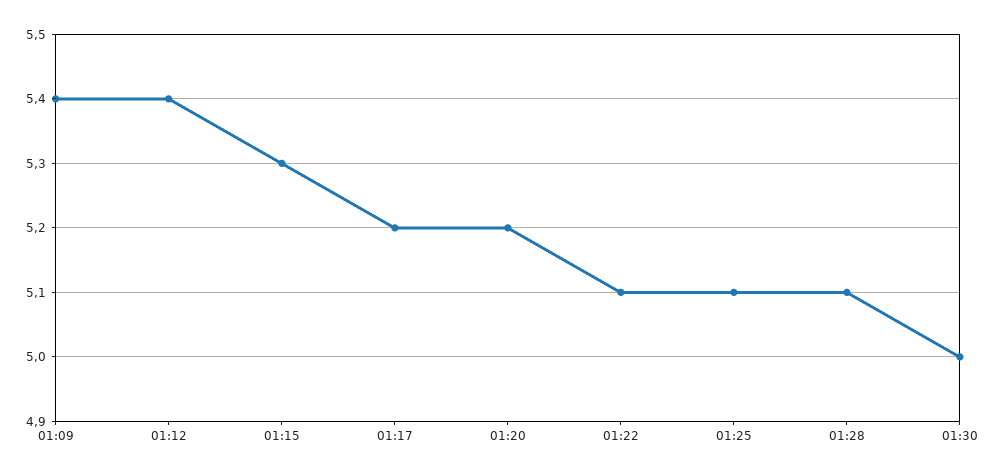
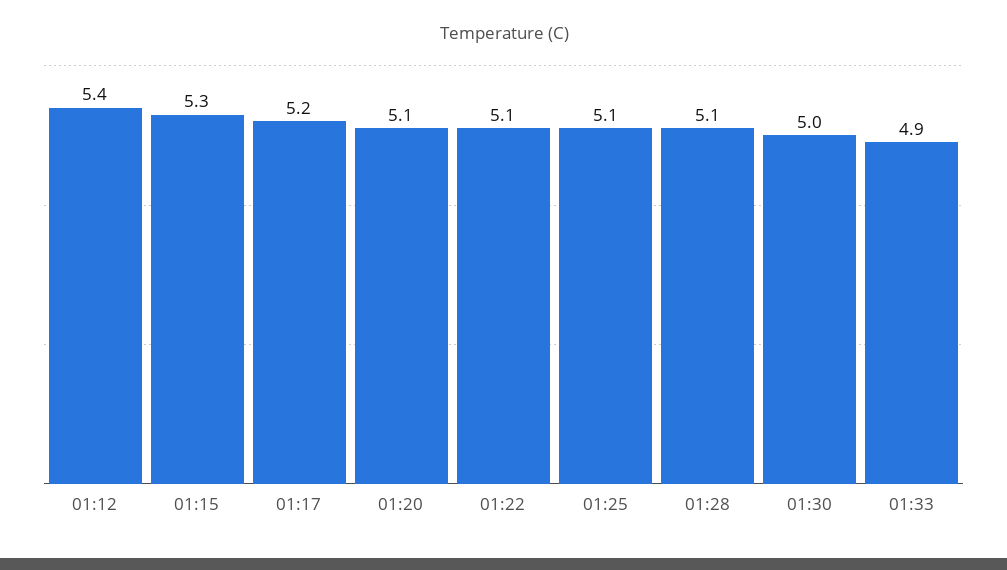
01:09: 5.4 -> none
01:20: 5.2 -> 5.1
01:33: none -> 4.9

